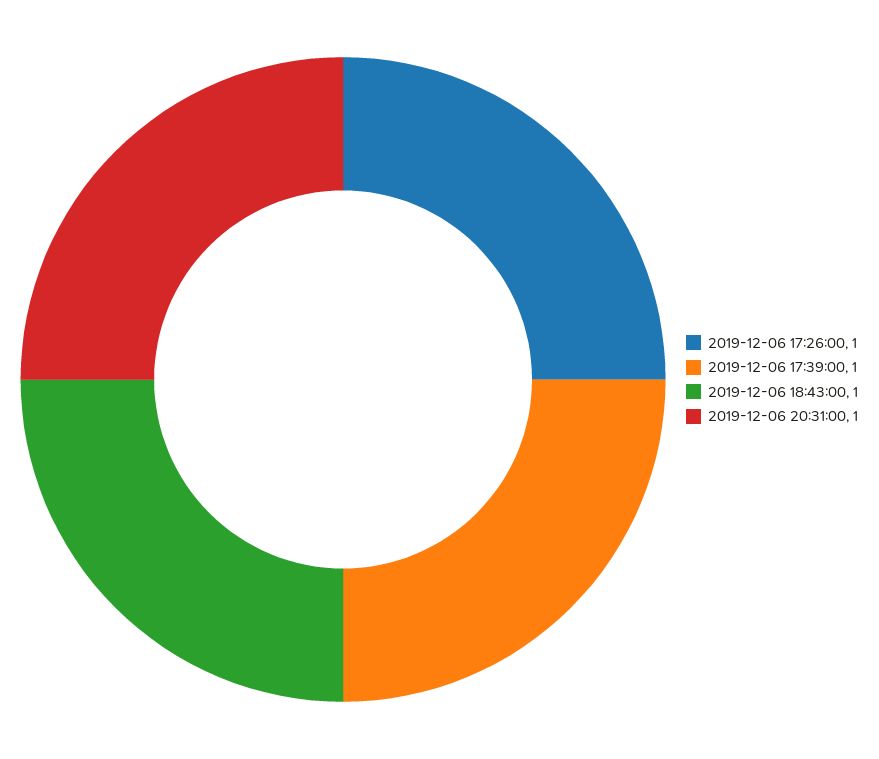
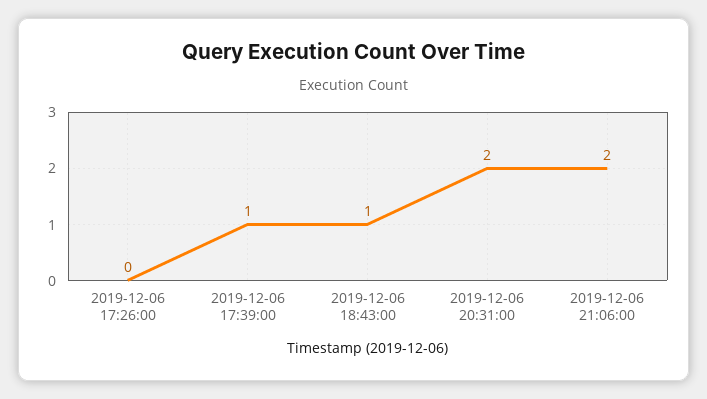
2019-12-06 17:26:00: 1 -> 0
2019-12-06 20:31:00: 1 -> 2
2019-12-06 21:06:00: none -> 2

